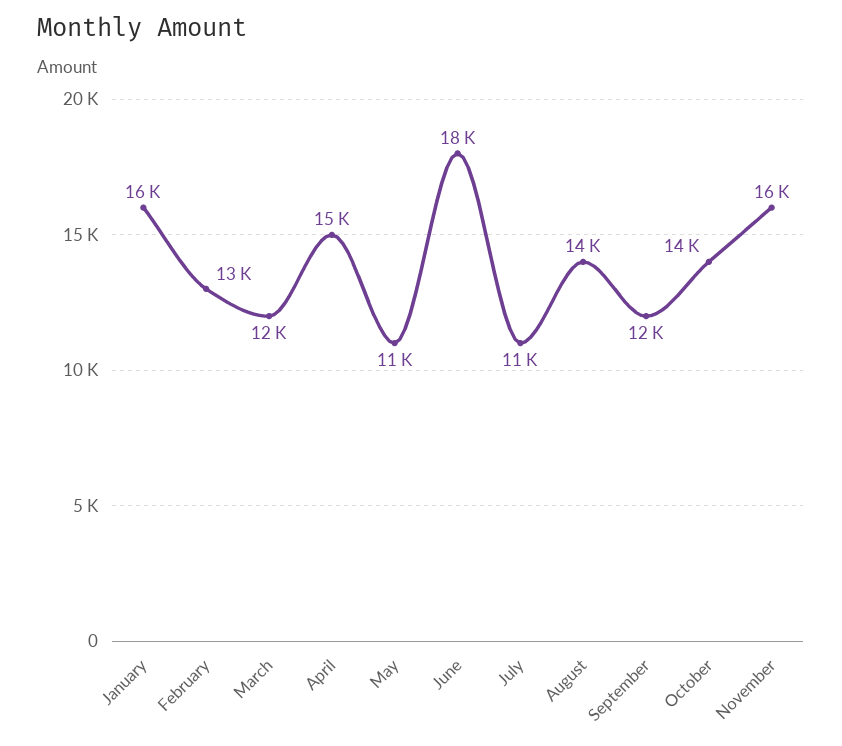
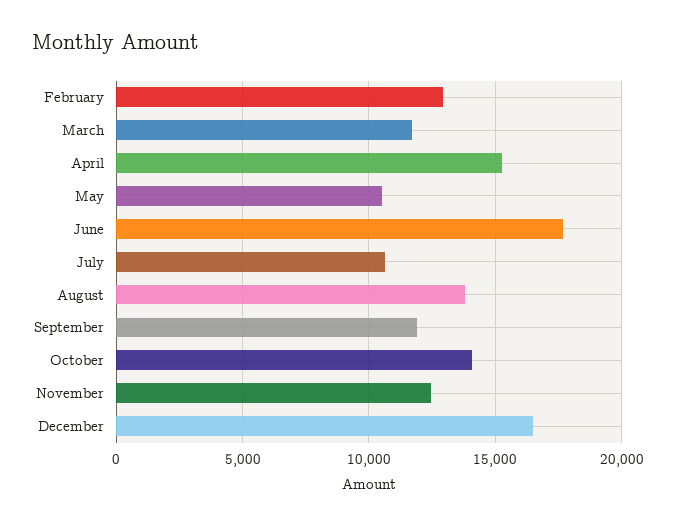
January: 16000 -> none
November: 16000 -> 12500
December: none -> 16500

